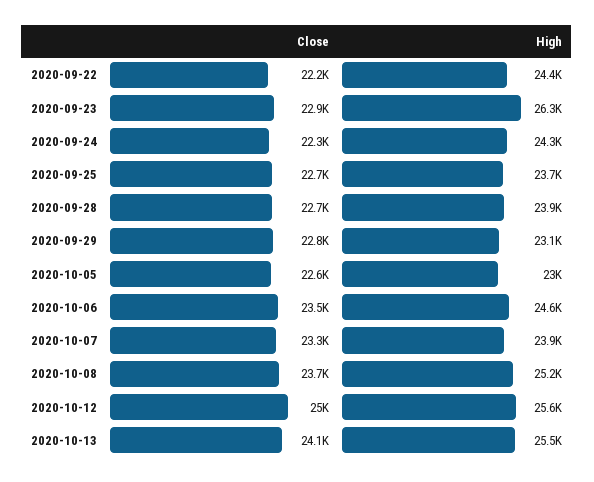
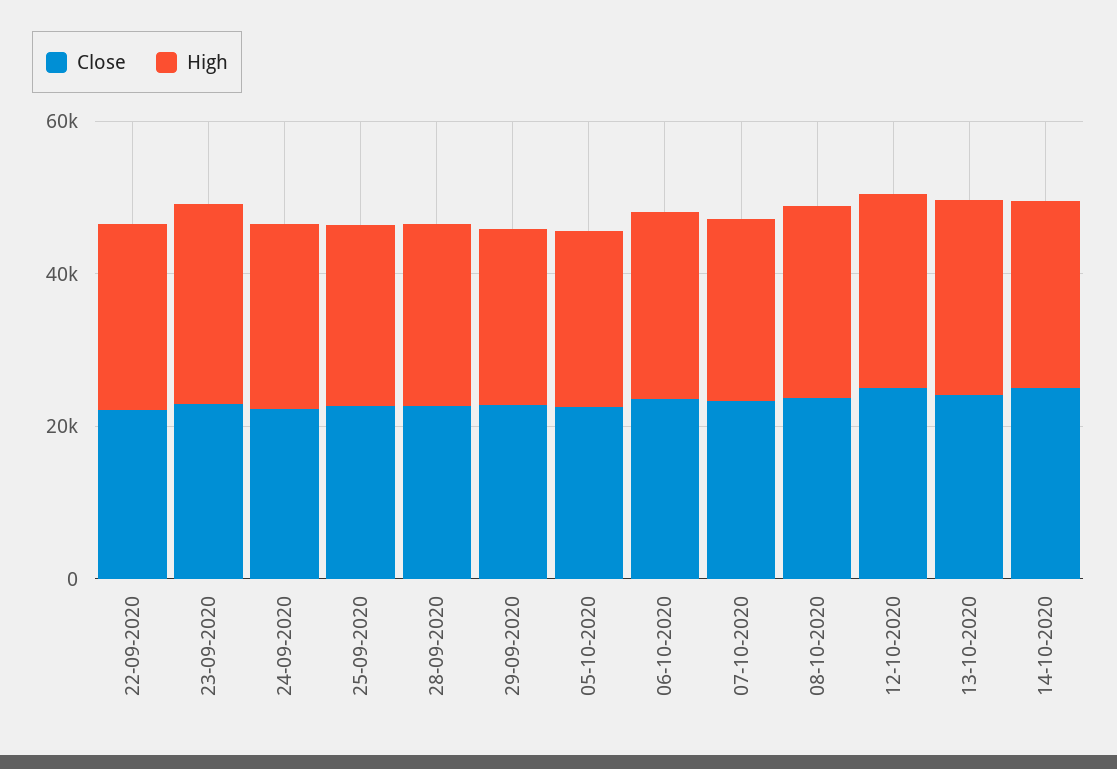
Close, 14-10-2020: none -> 25000
High, 14-10-2020: none -> 25000

